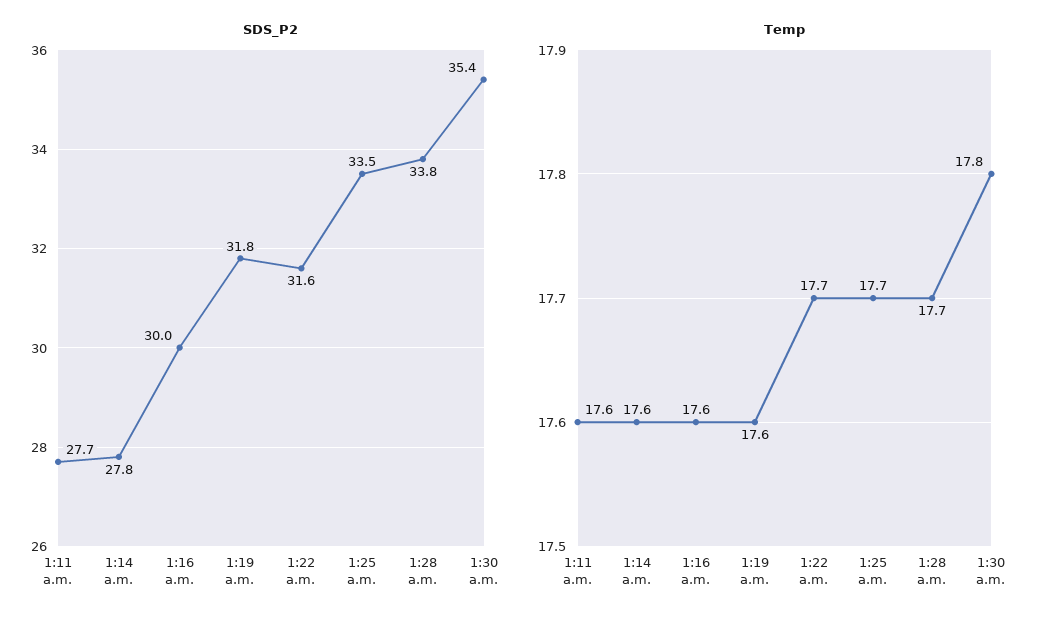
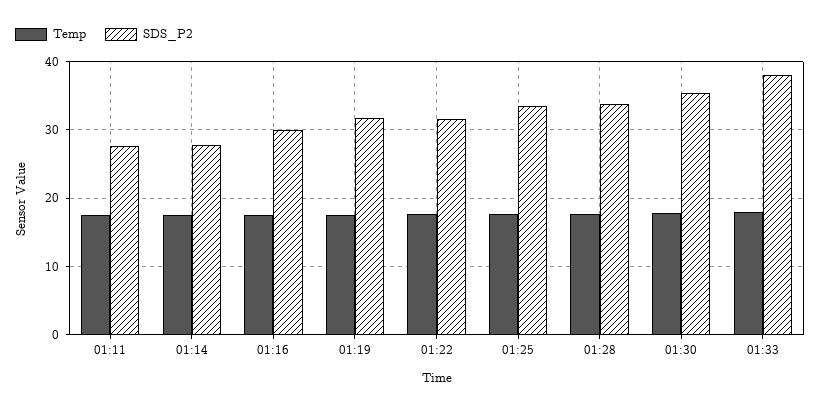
Temp, 01:33: none -> 18
SDS_P2, 01:33: none -> 38

